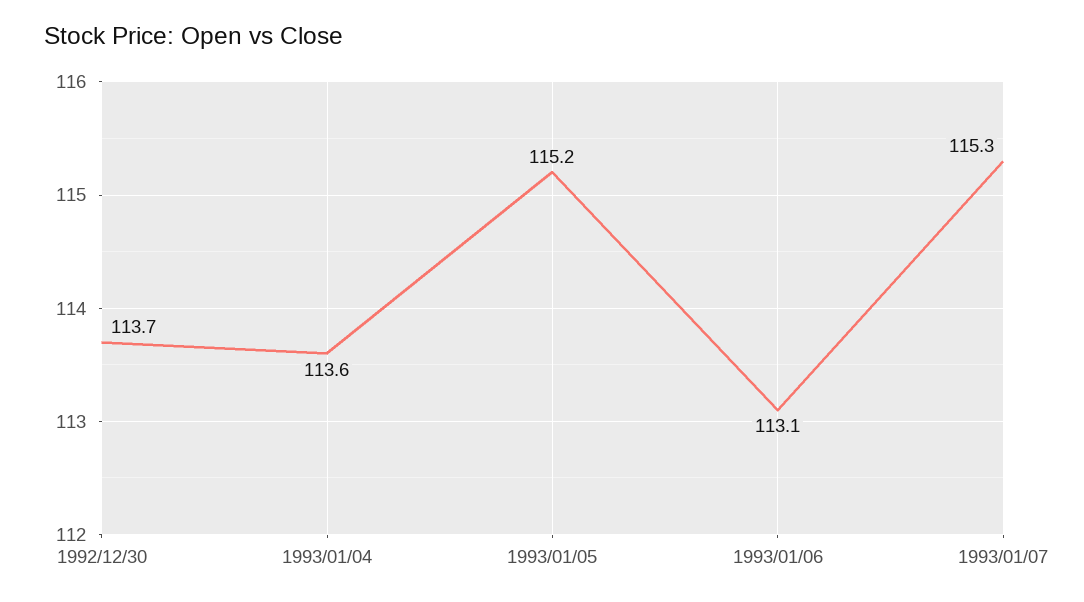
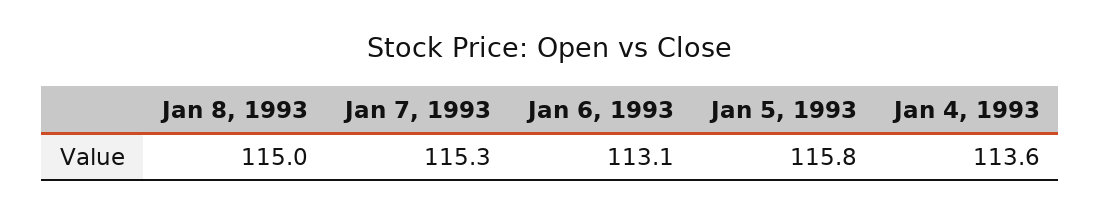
1992/12/30: 113.7 -> none
1993/01/05: 115.2 -> 115.8
Jan 8, 1993: none -> 115

